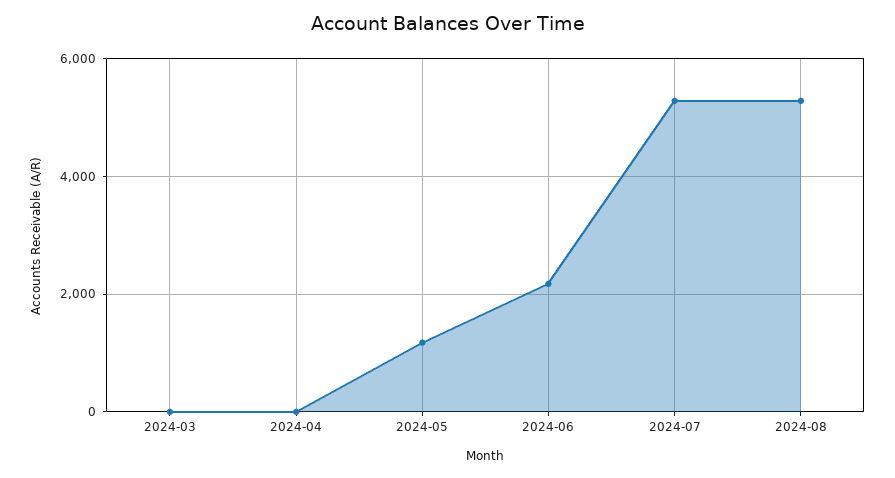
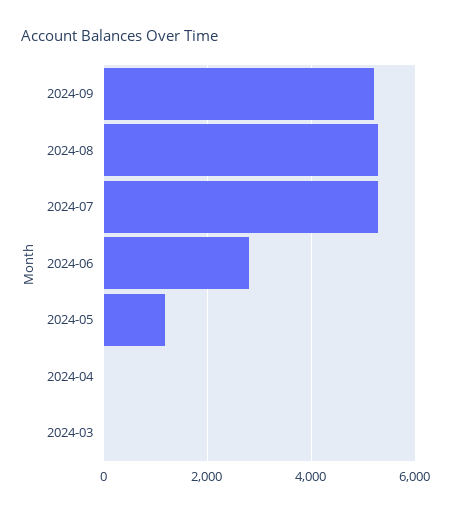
2024-06: 2200 -> 2800
2024-09: none -> 5200

